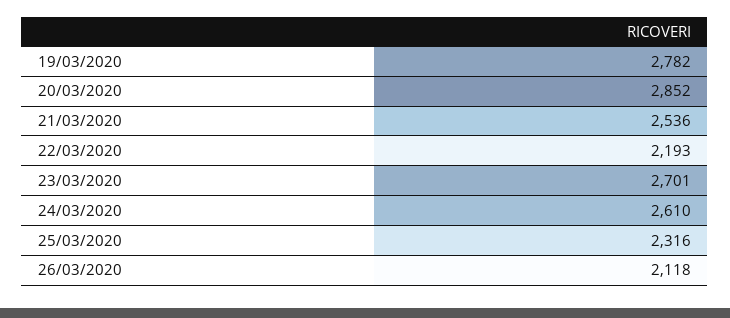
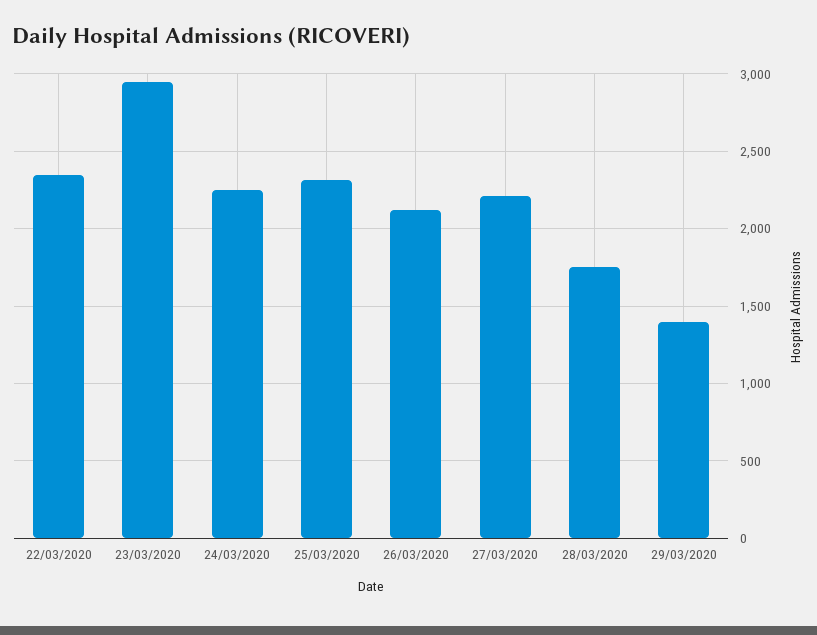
19/03/2020: 2782 -> none
20/03/2020: 2852 -> none
21/03/2020: 2536 -> none
22/03/2020: 2193 -> 2350
23/03/2020: 2701 -> 2950
24/03/2020: 2610 -> 2250
27/03/2020: none -> 2200
28/03/2020: none -> 1750
29/03/2020: none -> 1400

